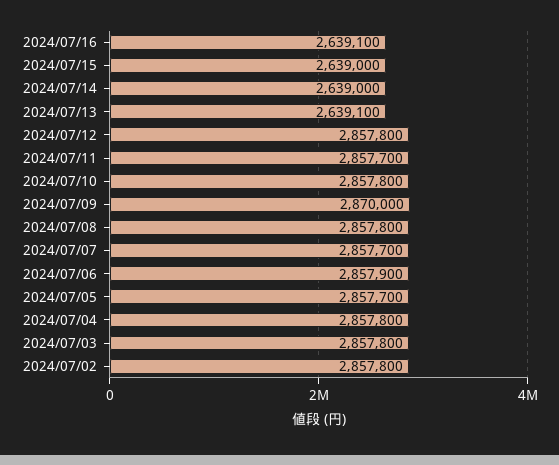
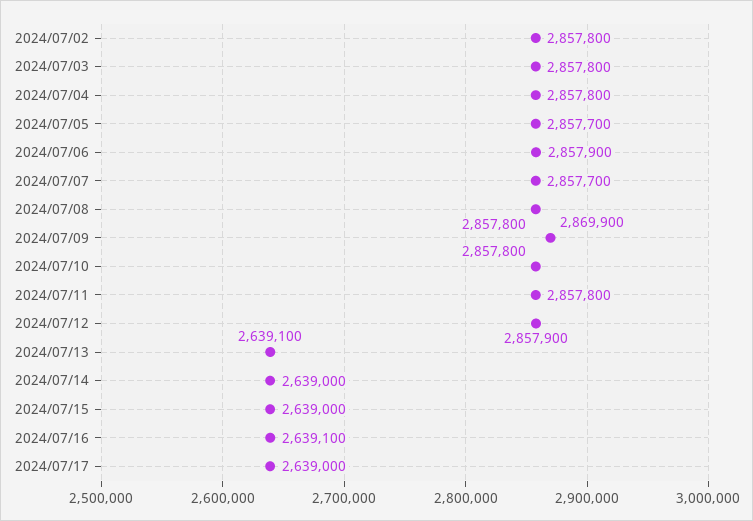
2024/07/12: 2857800 -> 2857900
2024/07/11: 2857700 -> 2857800
2024/07/09: 2870000 -> 2869900
2024/07/17: none -> 2639000

